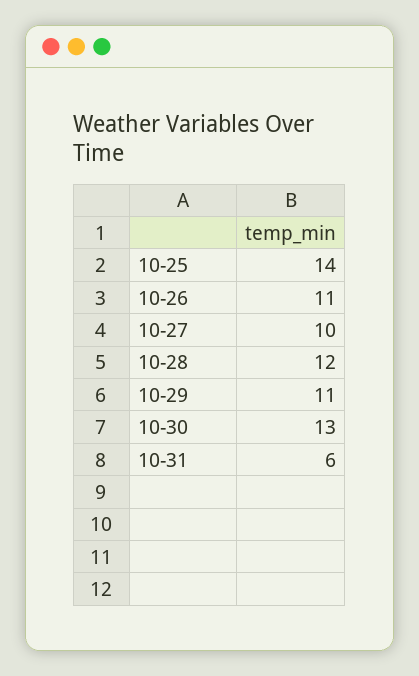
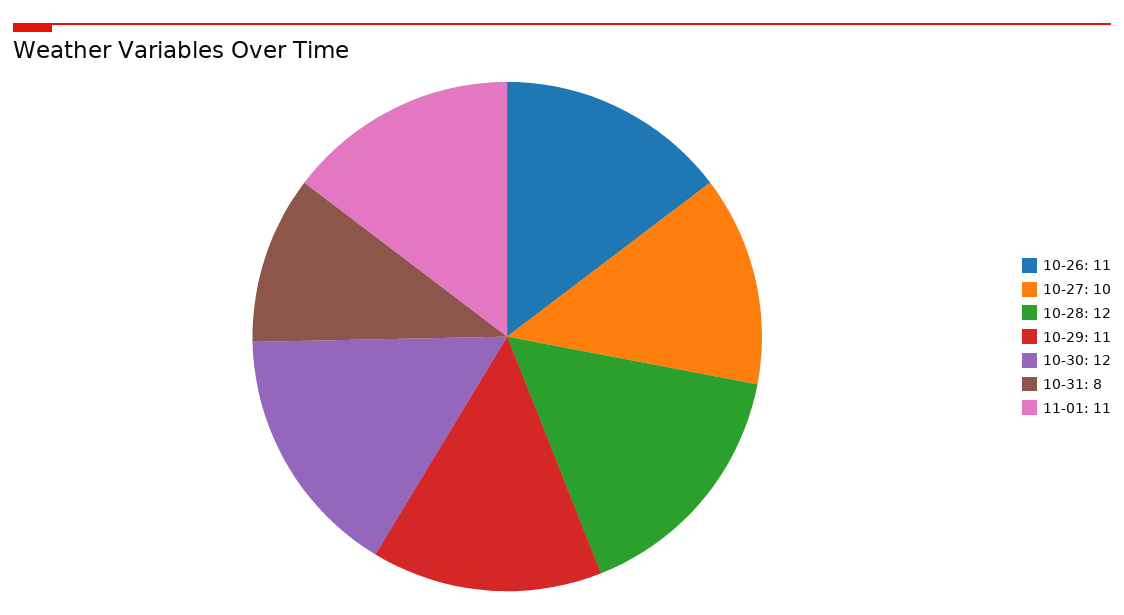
10-25: 14 -> none
10-30: 13 -> 12
10-31: 6 -> 8
11-01: none -> 11

